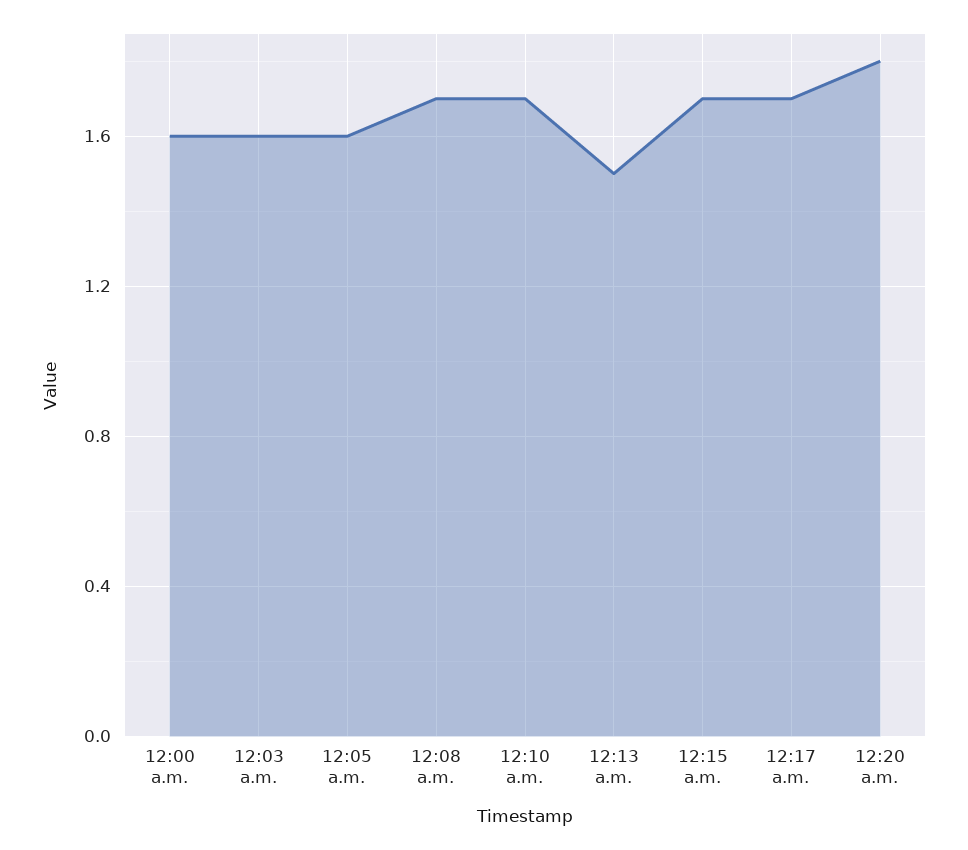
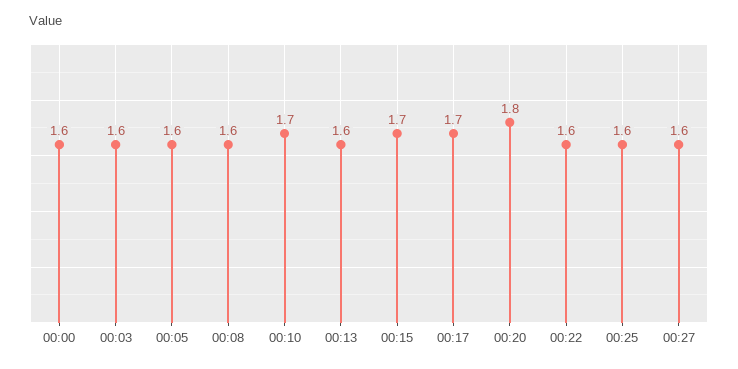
12:08 a.m.: 1.7 -> 1.6
12:13 a.m.: 1.5 -> 1.6
00:22: none -> 1.6
00:25: none -> 1.6
00:27: none -> 1.6

